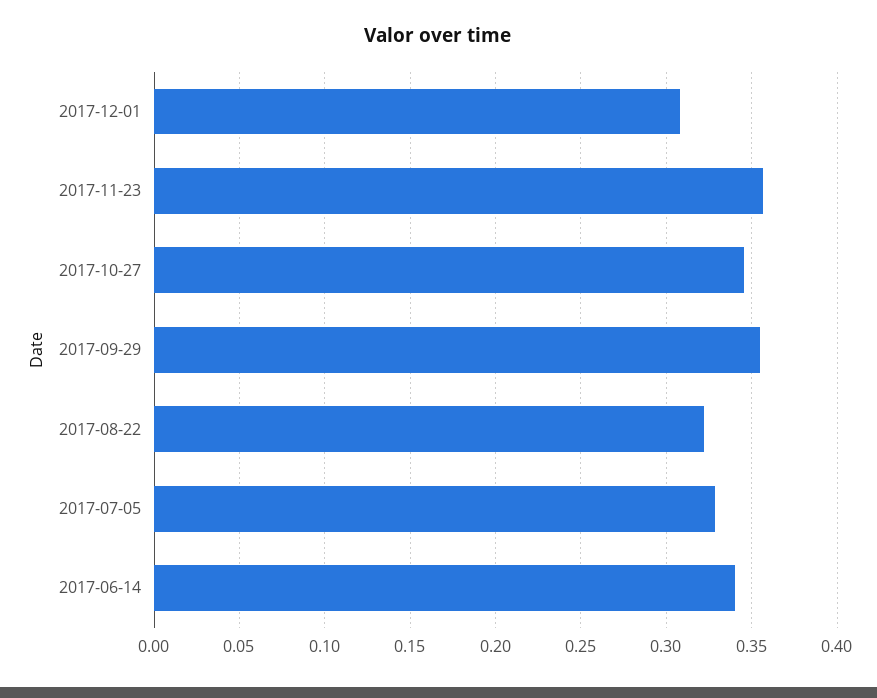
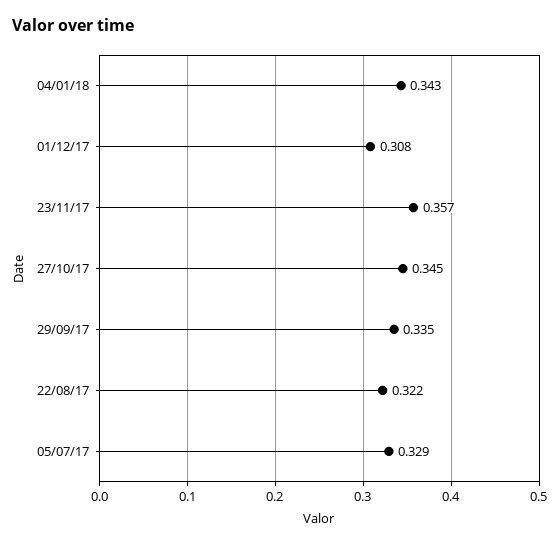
2017-09-29: 0.355 -> 0.335
2017-06-14: 0.34 -> none
04/01/18: none -> 0.343

